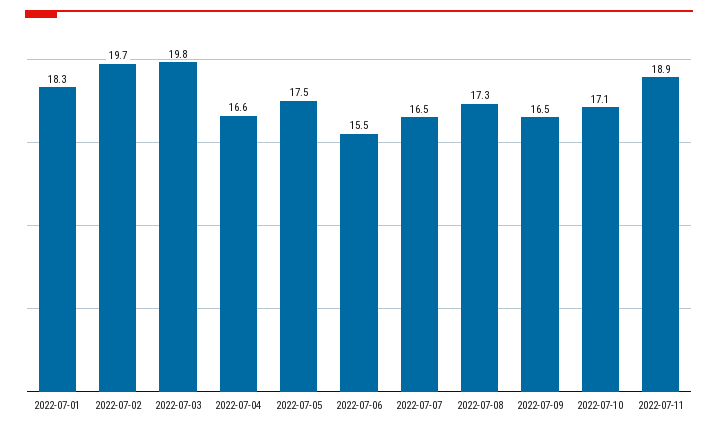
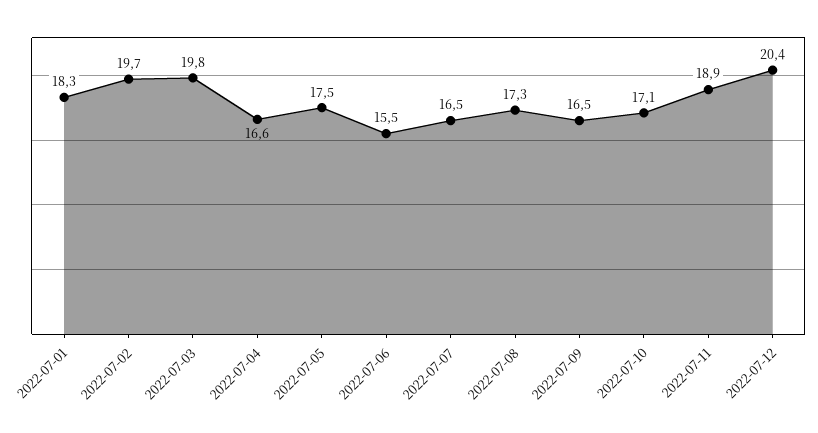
2022-07-12: none -> 20.4

